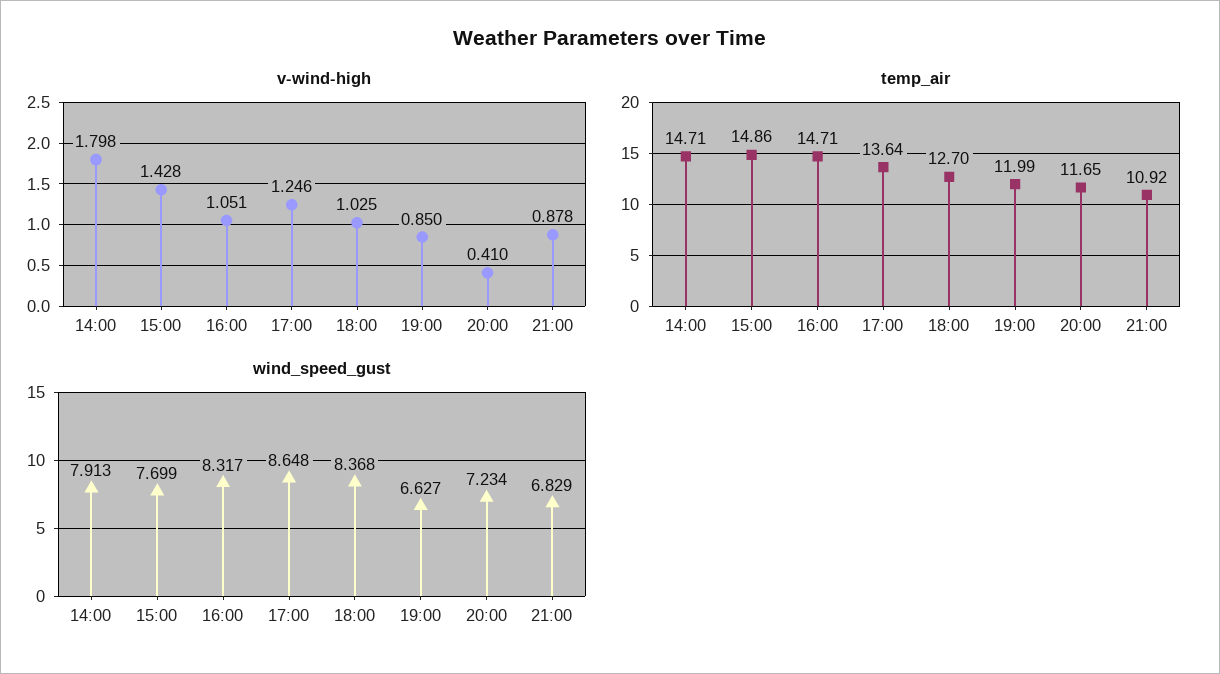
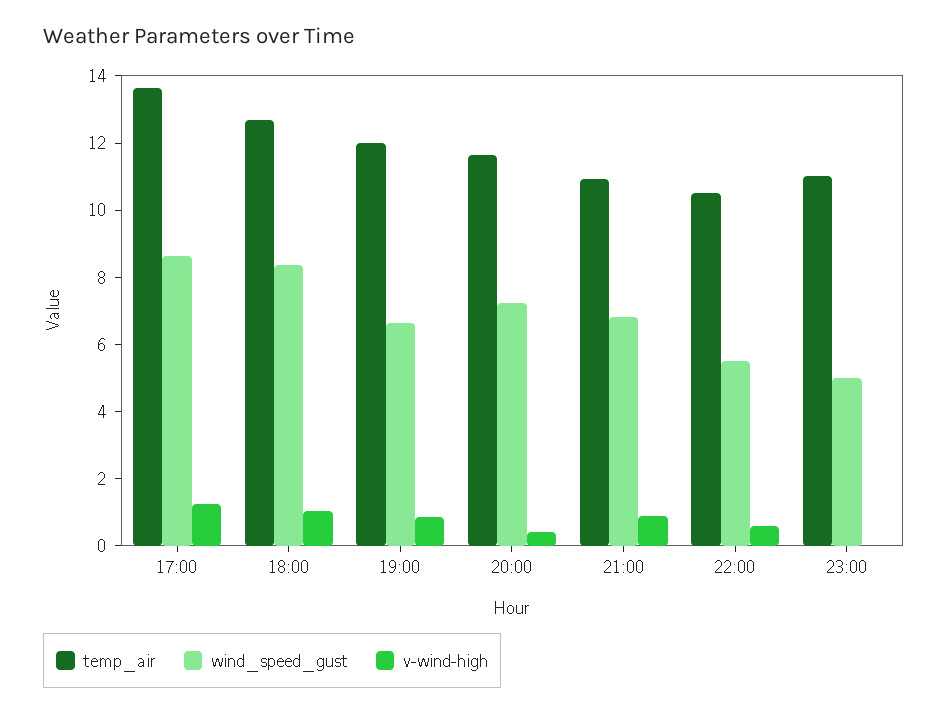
v-wind-high, 14:00: 1.798 -> none
v-wind-high, 15:00: 1.428 -> none
v-wind-high, 16:00: 1.051 -> none
temp_air, 14:00: 14.71 -> none
temp_air, 15:00: 14.86 -> none
temp_air, 16:00: 14.71 -> none
wind_speed_gust, 14:00: 7.913 -> none
wind_speed_gust, 15:00: 7.699 -> none
wind_speed_gust, 16:00: 8.317 -> none
temp_air, 22:00: none -> 10.5
wind_speed_gust, 22:00: none -> 5.5
v-wind-high, 22:00: none -> 0.5
temp_air, 23:00: none -> 11
wind_speed_gust, 23:00: none -> 5
v-wind-high, 23:00: none -> 0

